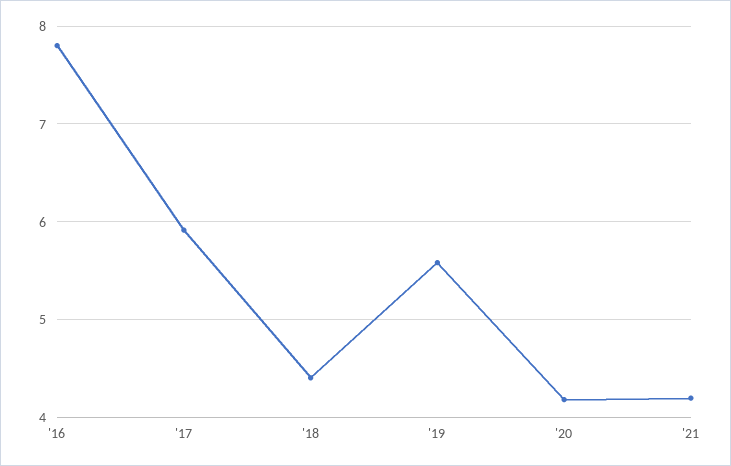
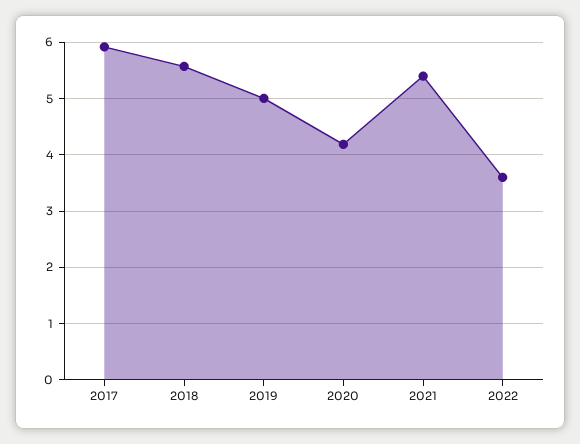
'16: 7.8 -> none
'18: 4.4 -> 5.6
'19: 5.6 -> 5
'21: 4.2 -> 5.4
2022: none -> 3.6

